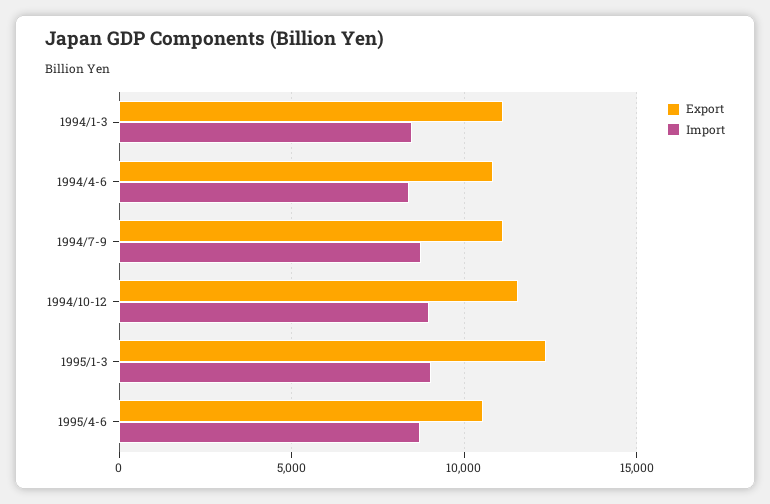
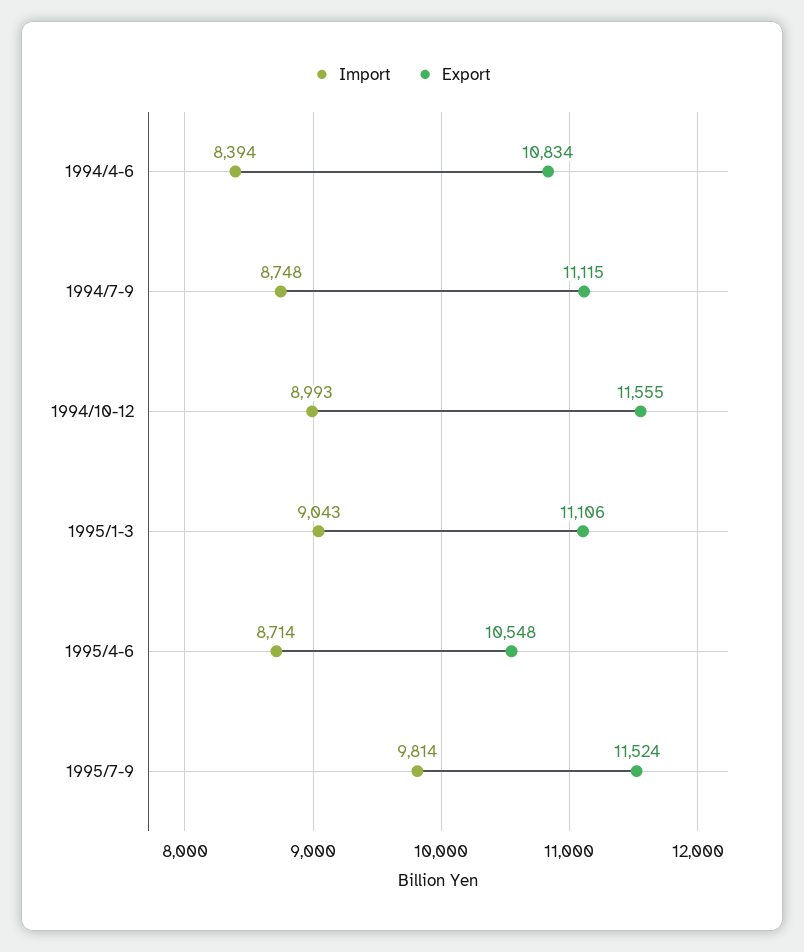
Export, 1994/1-3: 11000 -> none
Import, 1994/1-3: 8500 -> none
Export, 1995/1-3: 12500 -> 11106
Import, 1995/7-9: none -> 9814
Export, 1995/7-9: none -> 11524

